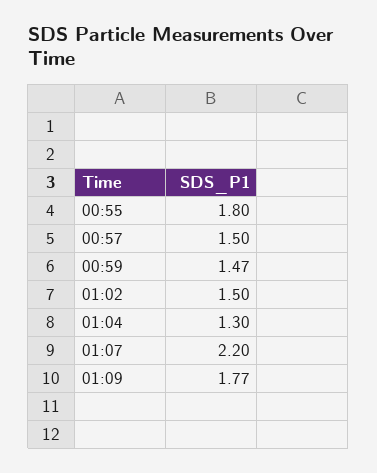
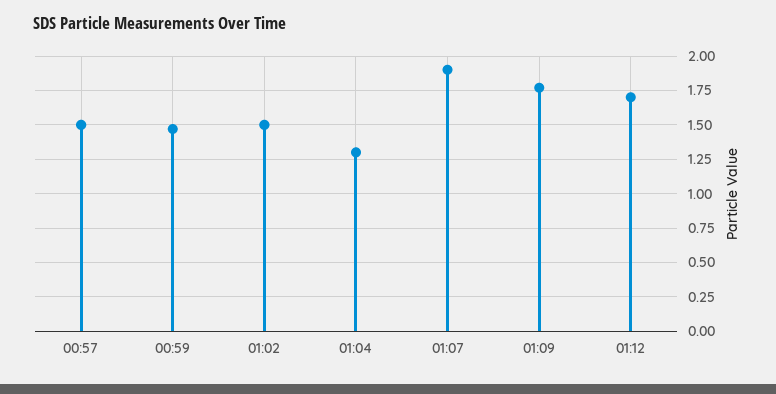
00:55: 1.8 -> none
01:07: 2.2 -> 1.9
01:12: none -> 1.7

